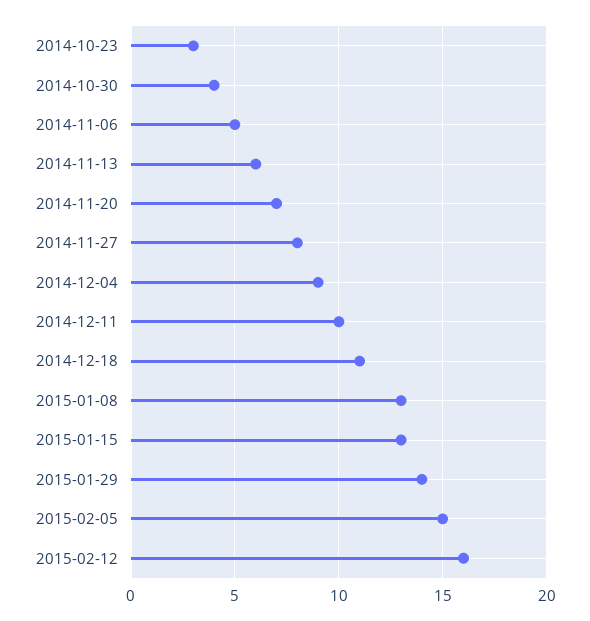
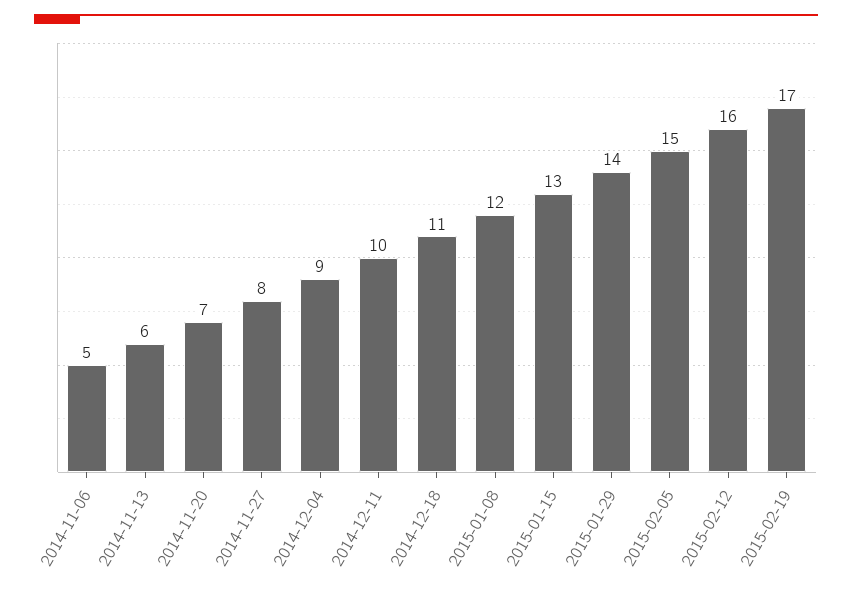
2014-10-23: 3 -> none
2014-10-30: 4 -> none
2015-01-08: 13 -> 12
2015-02-19: none -> 17

